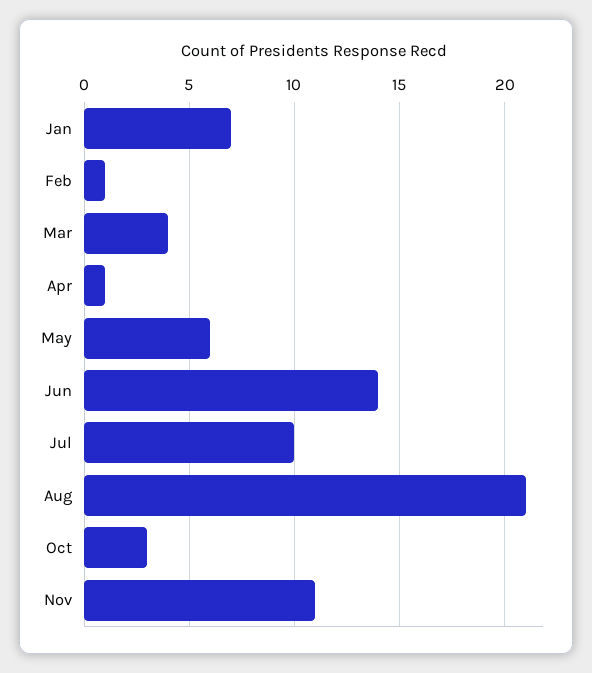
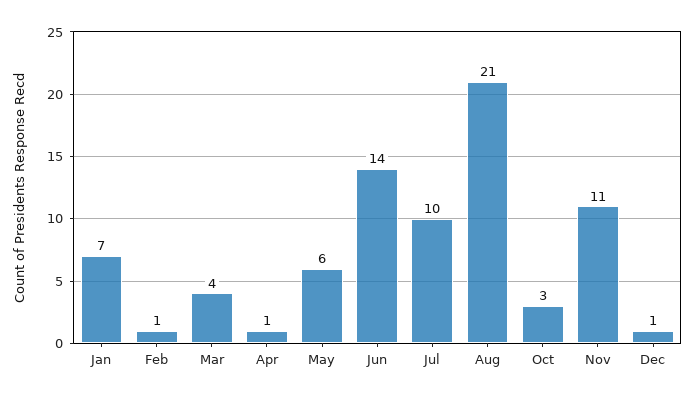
Dec: none -> 1

